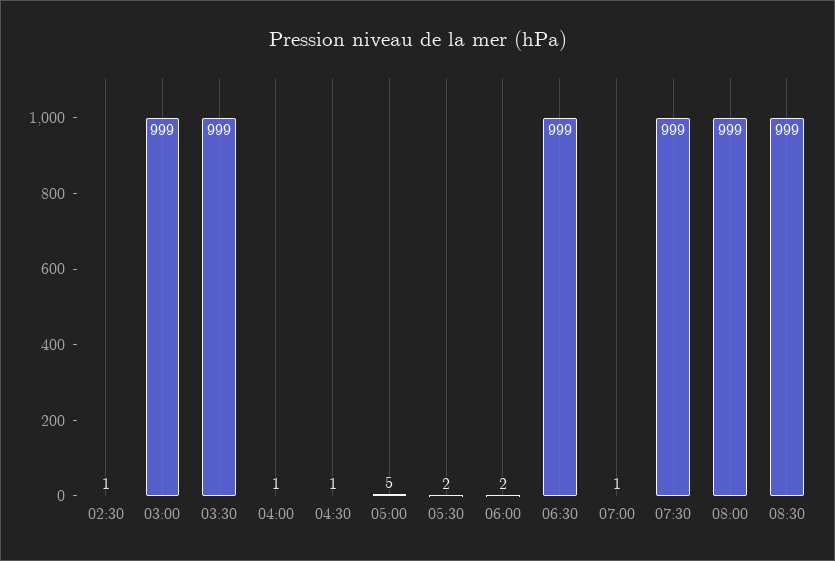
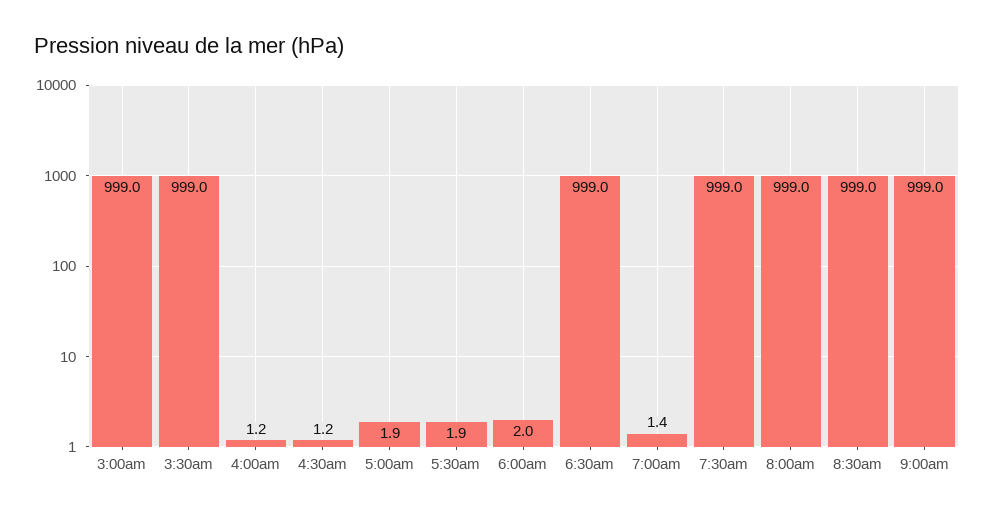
02:30: 1 -> none
05:00: 5 -> 1.9
9:00am: none -> 999

